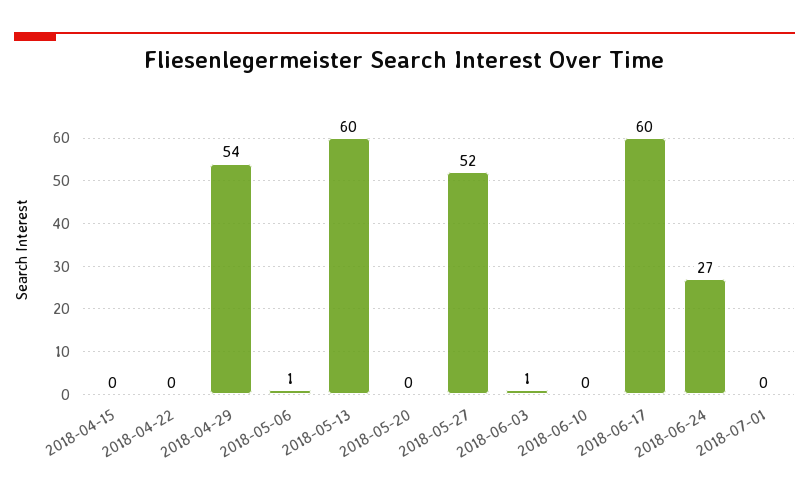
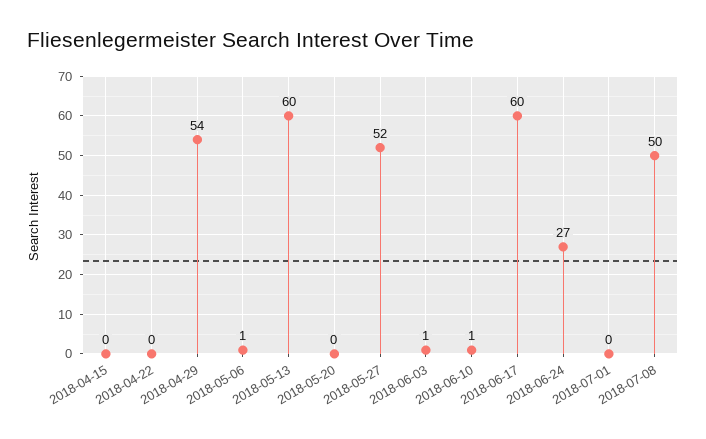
2018-06-10: 0 -> 1
2018-07-08: none -> 50

